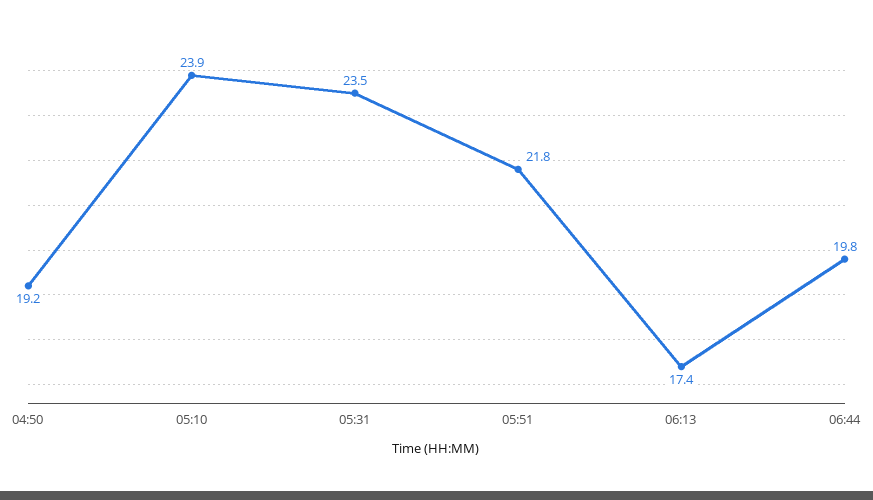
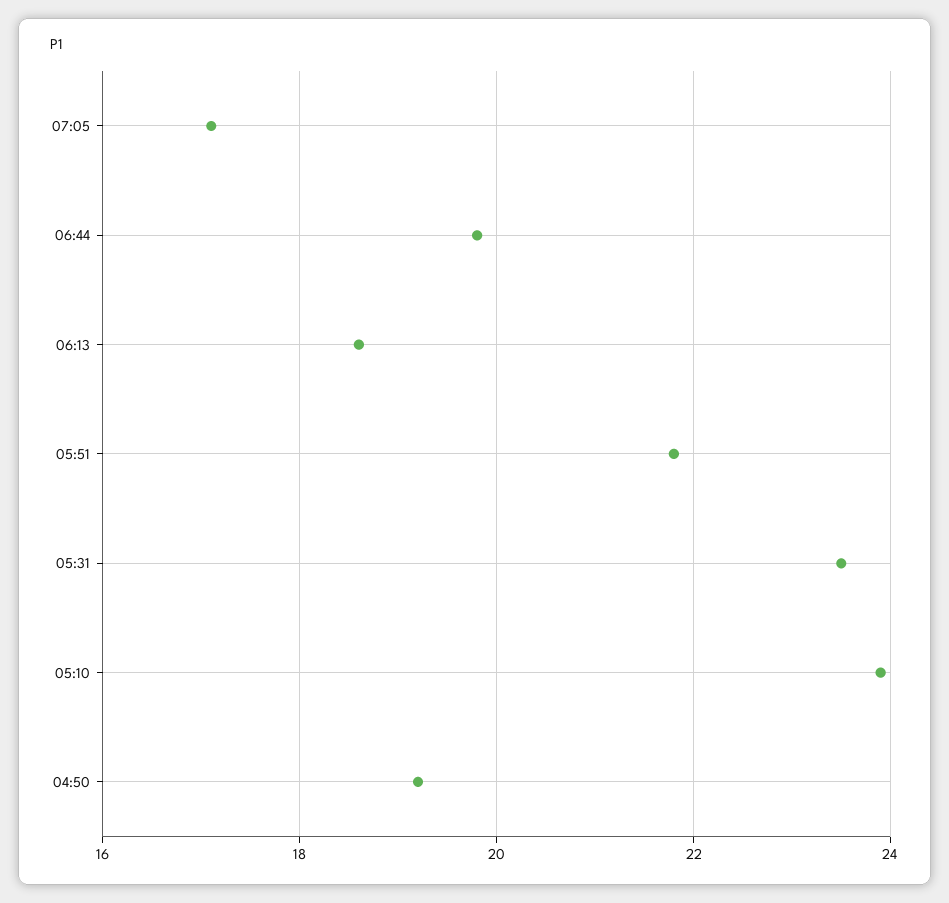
06:13: 17.4 -> 18.5
07:05: none -> 17

